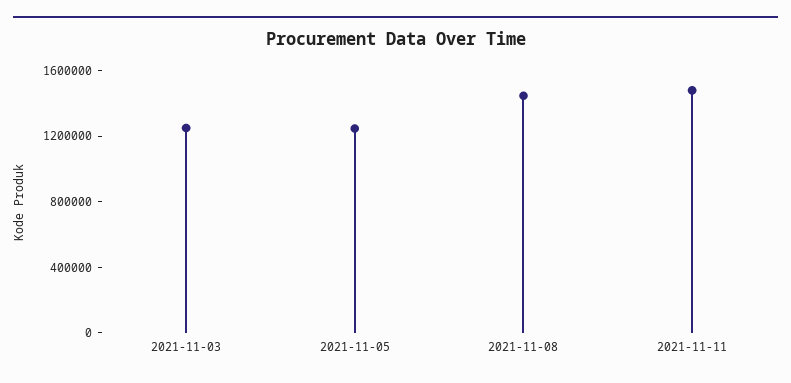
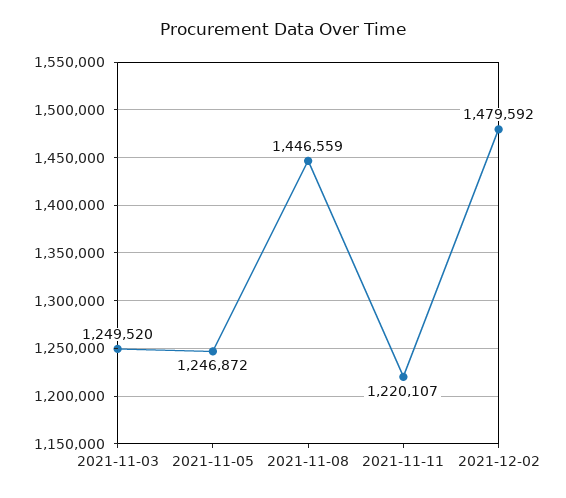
2021-11-11: 1500000 -> 1220107
2021-12-02: none -> 1479592

